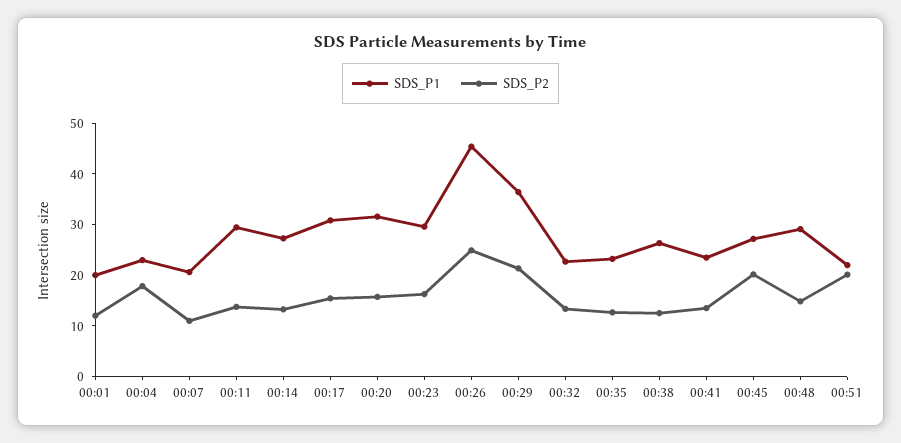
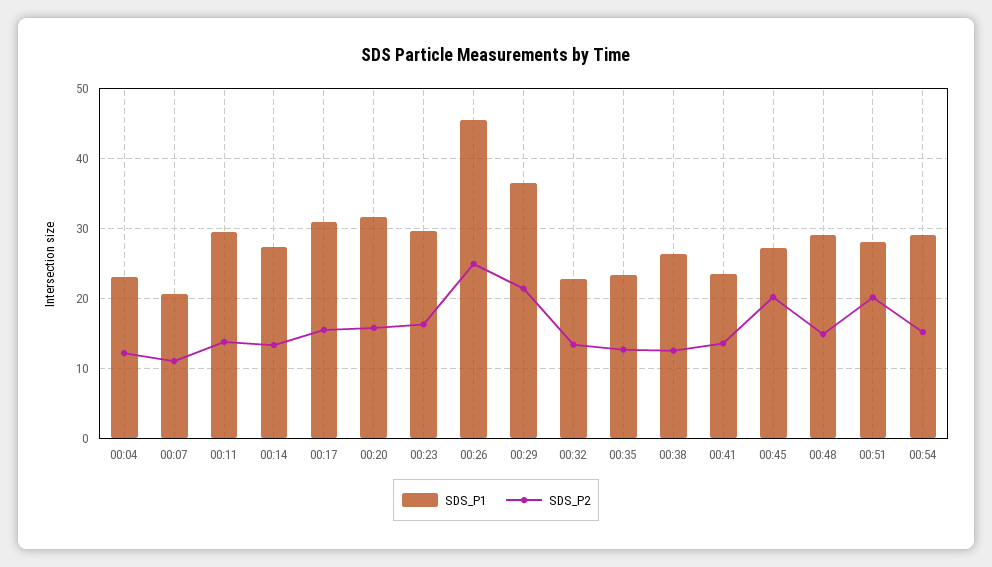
SDS_P1, 00:01: 20 -> none
SDS_P2, 00:01: 12 -> none
SDS_P2, 00:04: 18 -> 12
SDS_P1, 00:51: 22 -> 28
SDS_P1, 00:54: none -> 29
SDS_P2, 00:54: none -> 15

